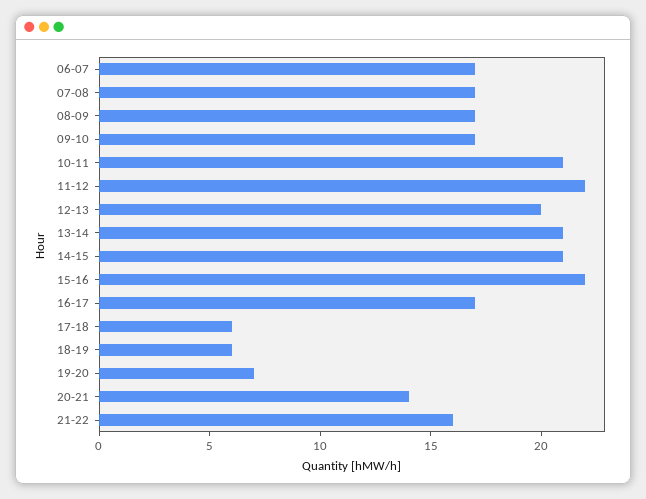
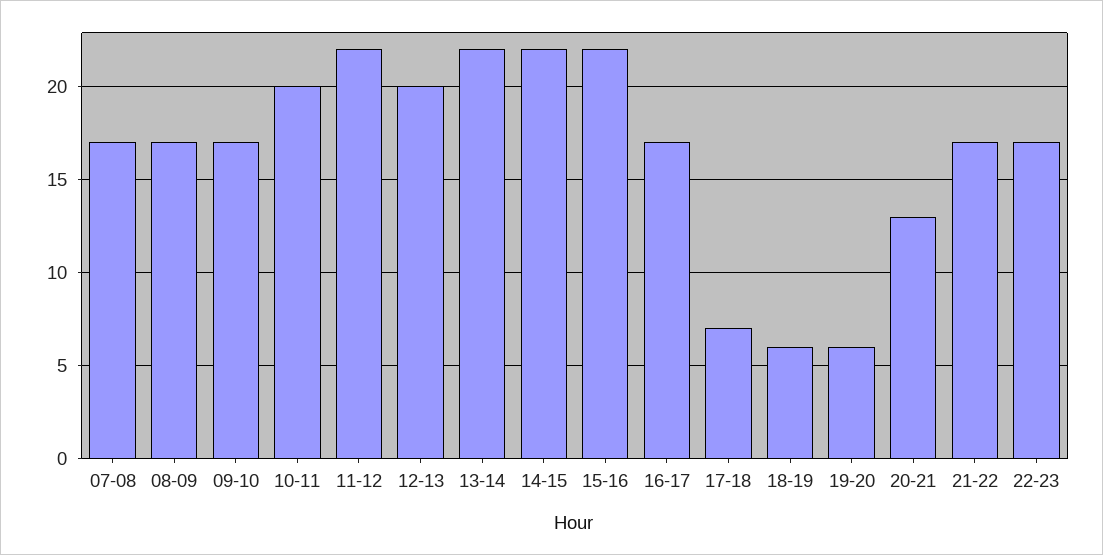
06-07: 17 -> none
10-11: 21 -> 20
13-14: 21 -> 22
14-15: 21 -> 22
17-18: 6 -> 7
19-20: 7 -> 6
20-21: 14 -> 13
21-22: 16 -> 17
22-23: none -> 17

